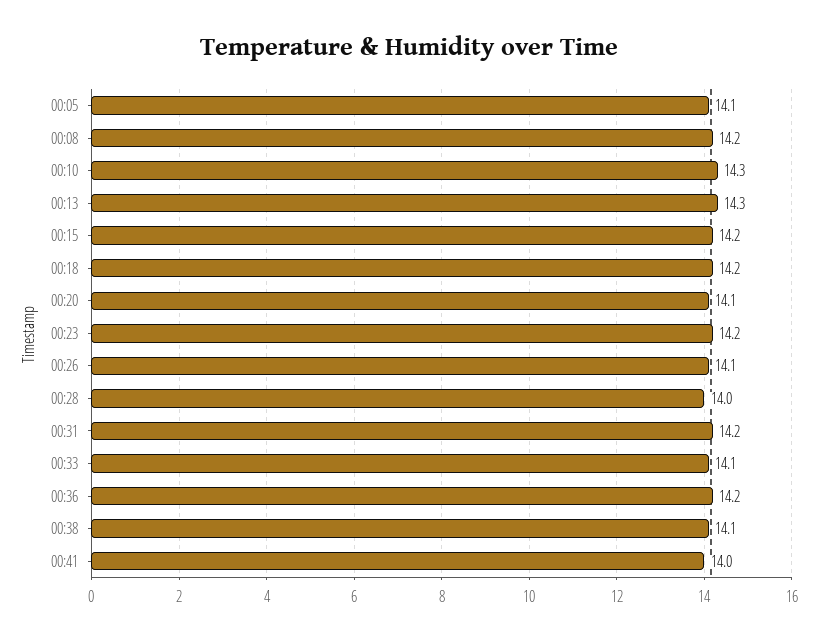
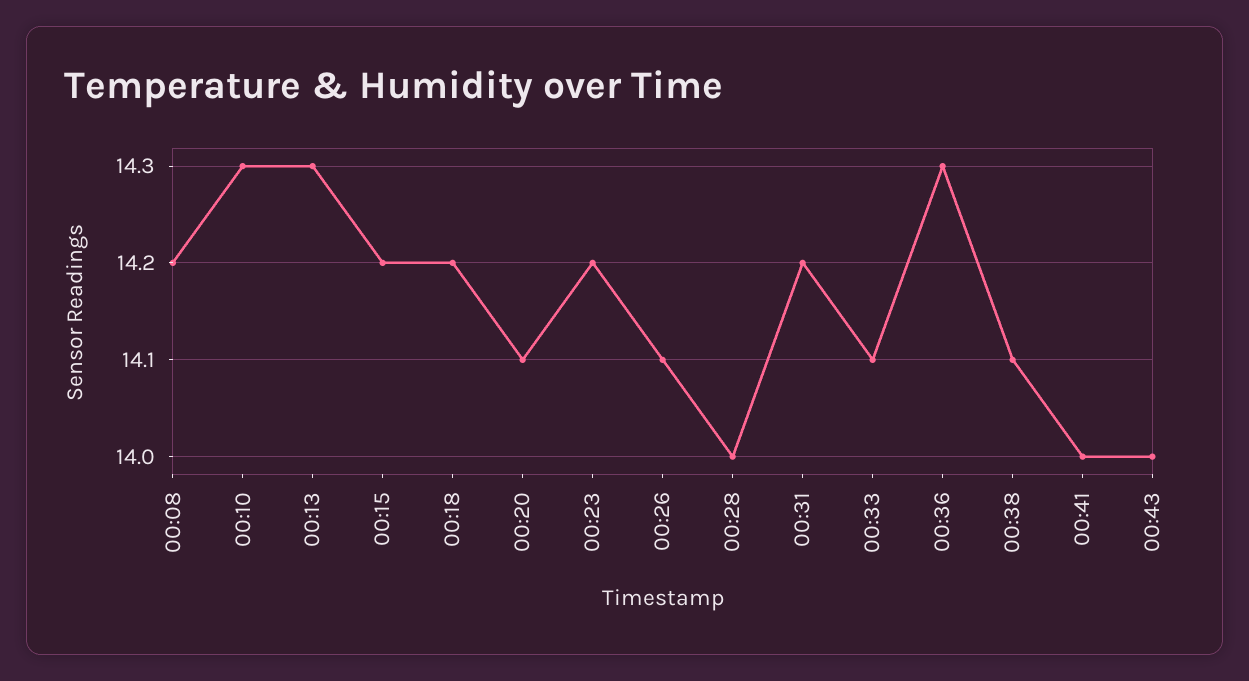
00:05: 14.1 -> none
00:36: 14.2 -> 14.3
00:43: none -> 14

